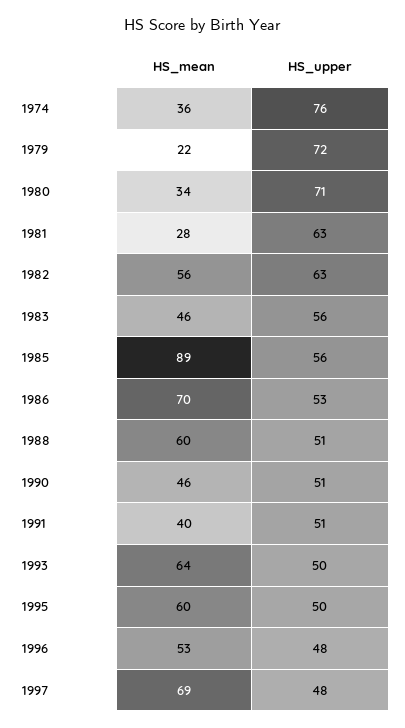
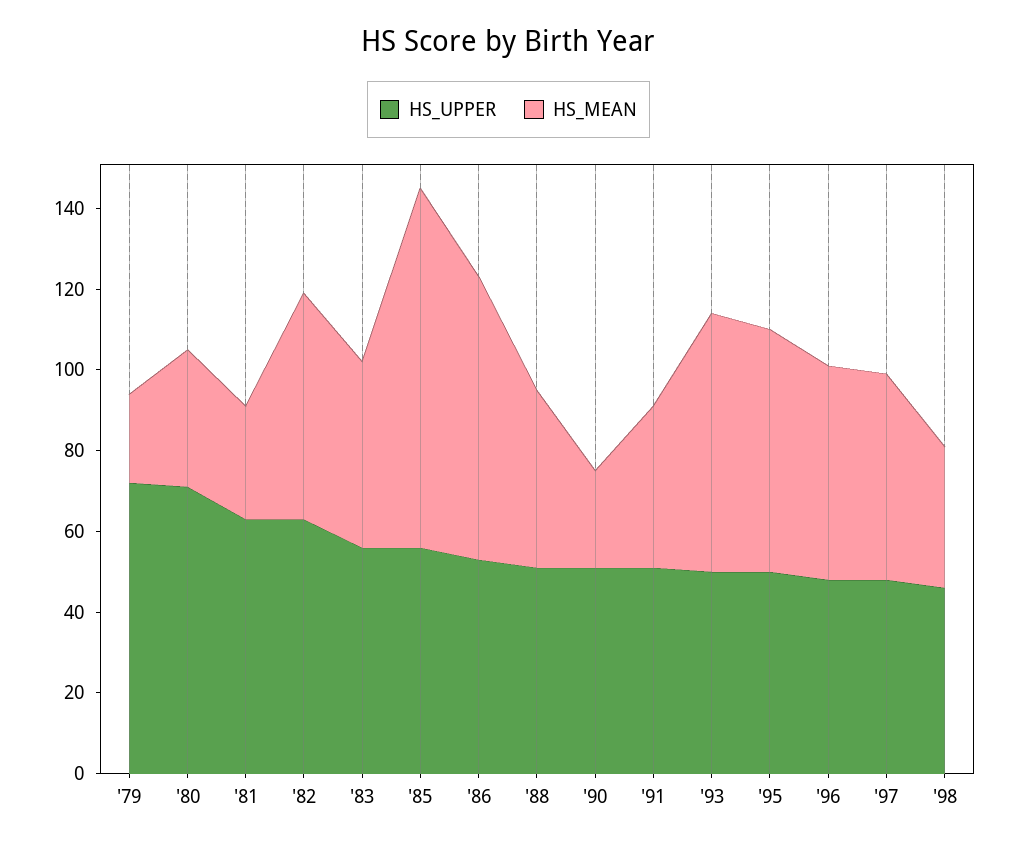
HS_mean, 1974: 36 -> none
HS_upper, 1974: 76 -> none
HS_mean, 1988: 60 -> 45
HS_mean, 1990: 46 -> 25
HS_mean, 1997: 69 -> 50
HS_upper, '98: none -> 45
HS_mean, '98: none -> 35

